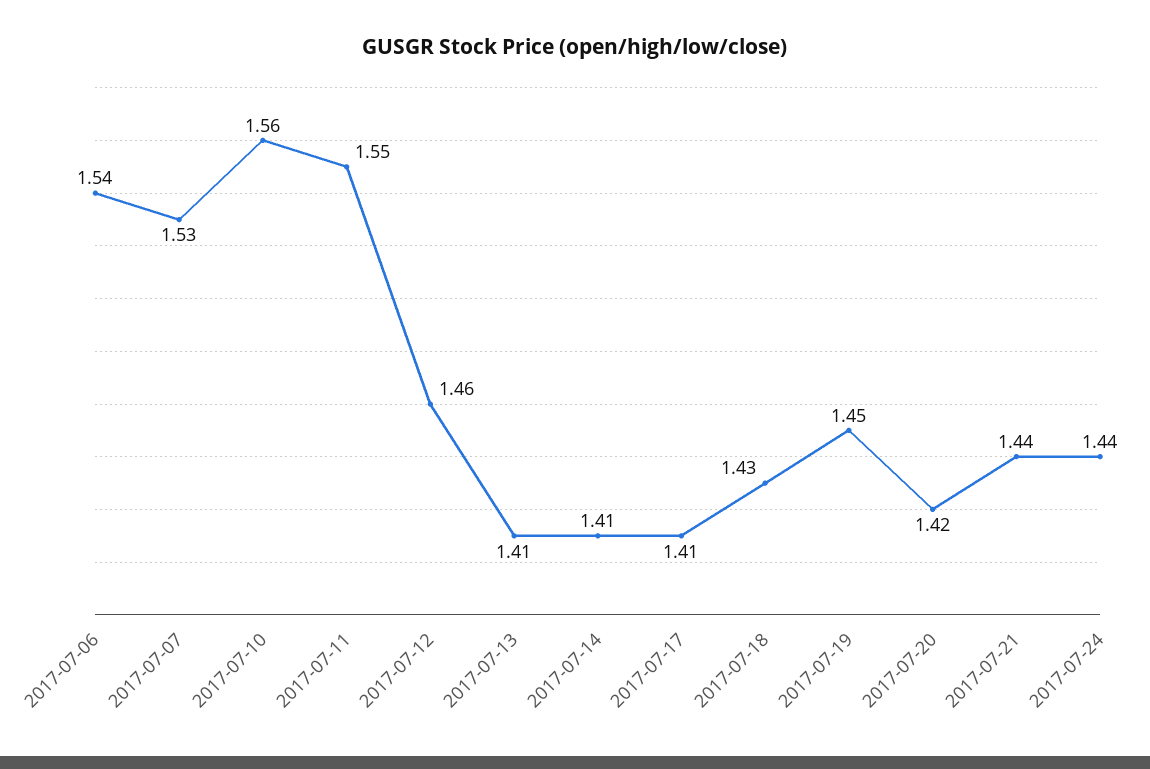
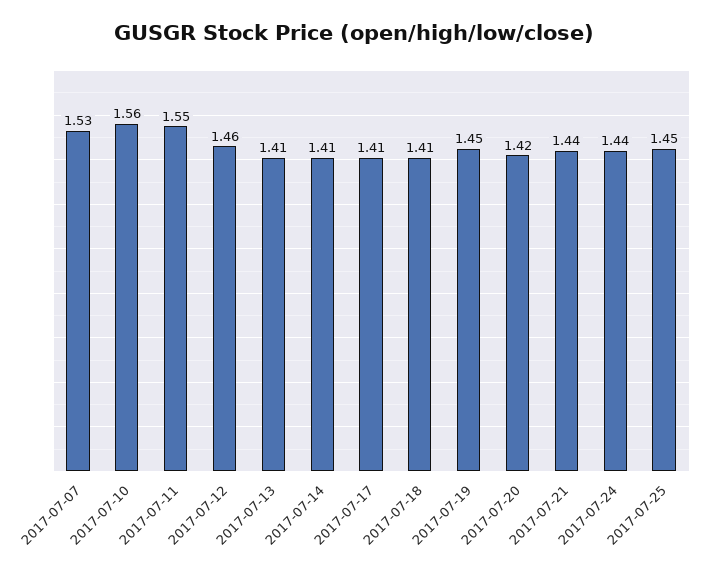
2017-07-06: 1.54 -> none
2017-07-18: 1.43 -> 1.41
2017-07-25: none -> 1.45

